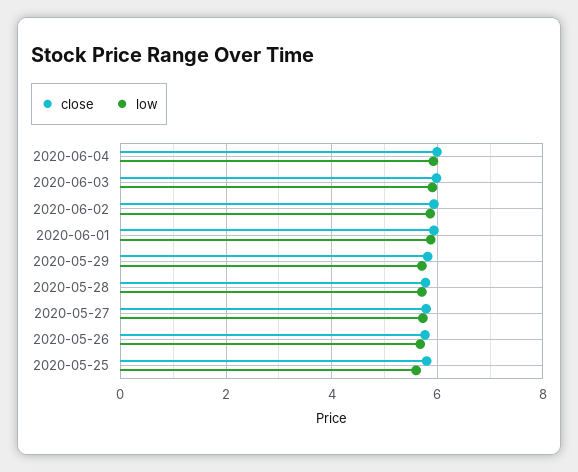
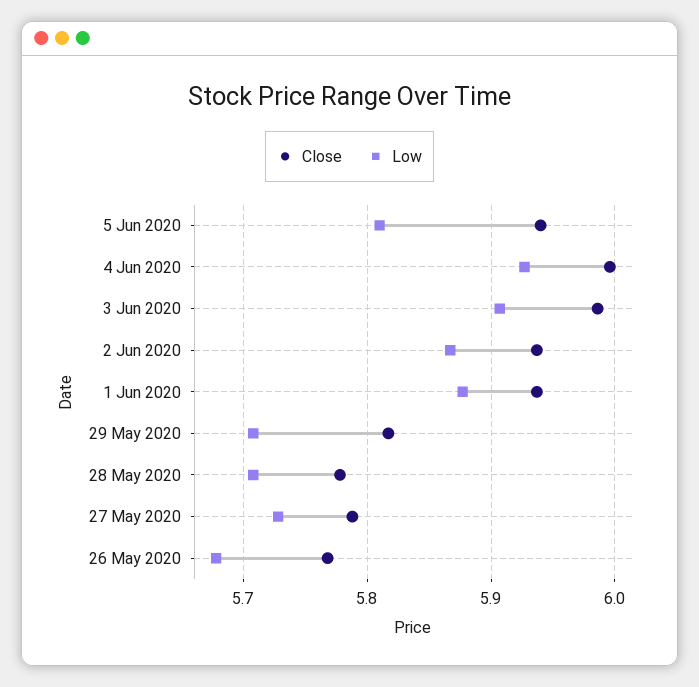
close, 2020-05-25: 5.8 -> none
low, 2020-05-25: 5.6 -> none
close, 5 Jun 2020: none -> 5.94
low, 5 Jun 2020: none -> 5.81

